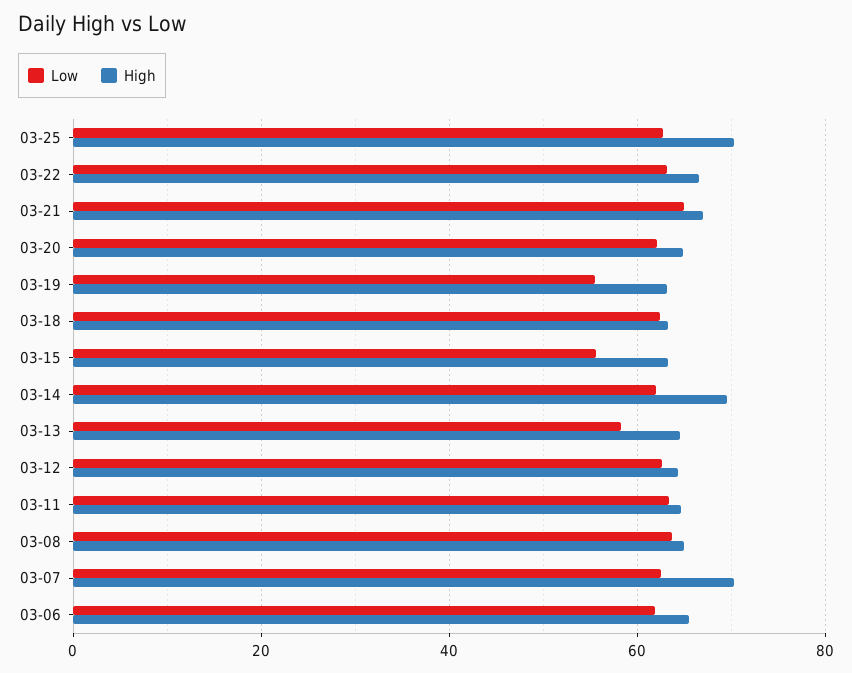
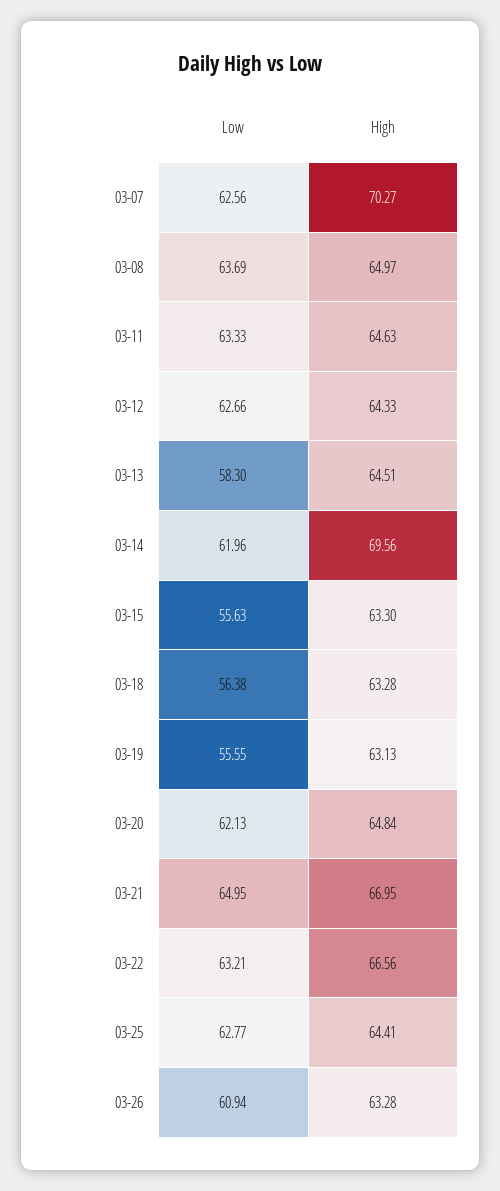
High, 03-25: 70 -> 64.41
Low, 03-18: 62 -> 56.38
Low, 03-06: 62 -> none
High, 03-06: 66 -> none
Low, 03-26: none -> 60.94
High, 03-26: none -> 63.28

